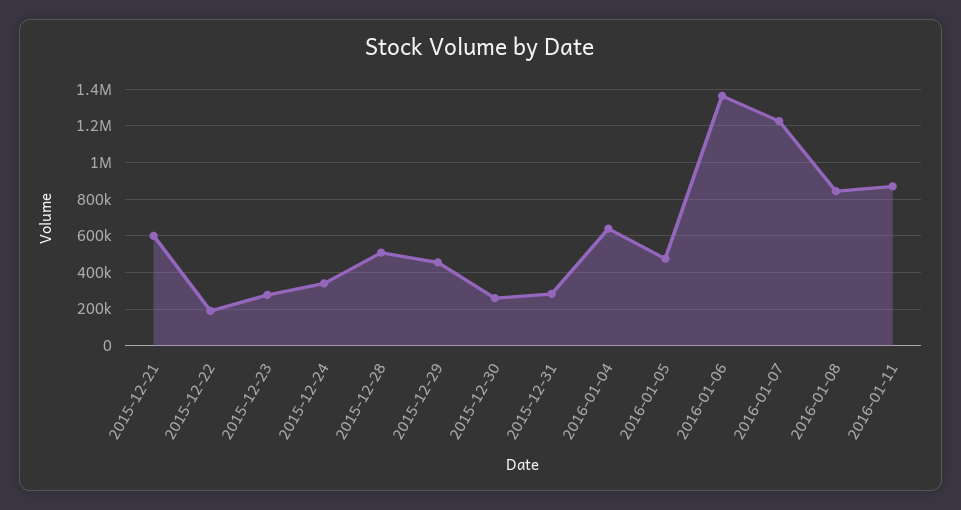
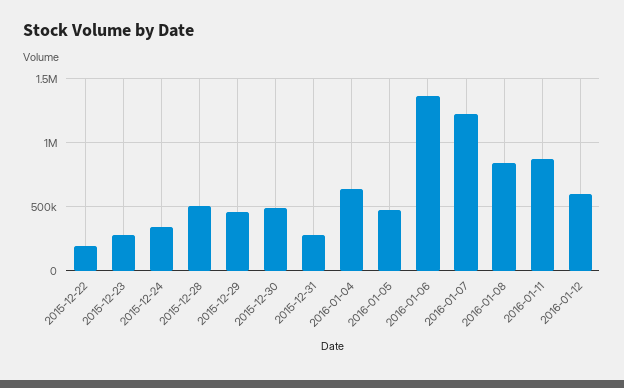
2015-12-21: 600000 -> none
2015-12-30: 250000 -> 500000
2016-01-12: none -> 600000

